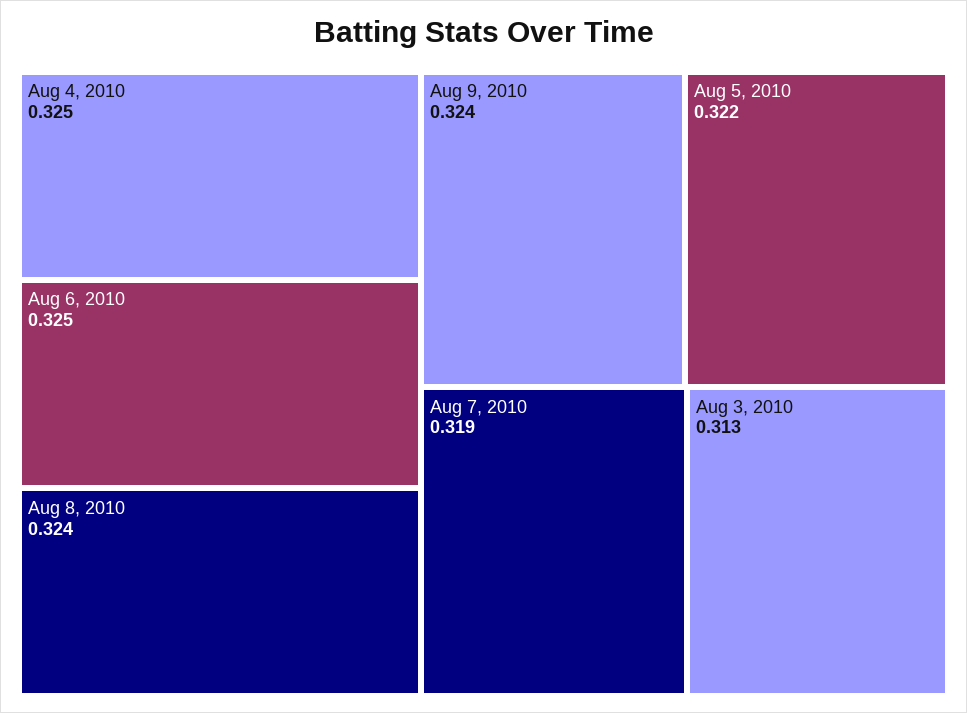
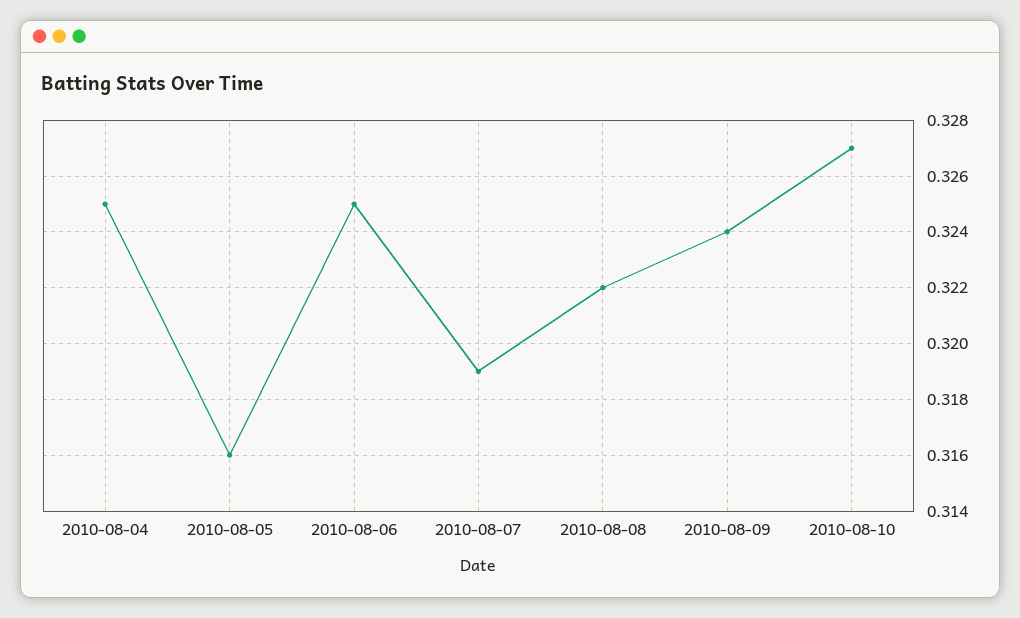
Aug 8, 2010: 0.324 -> 0.322
Aug 5, 2010: 0.322 -> 0.316
Aug 3, 2010: 0.313 -> none
2010-08-10: none -> 0.327

